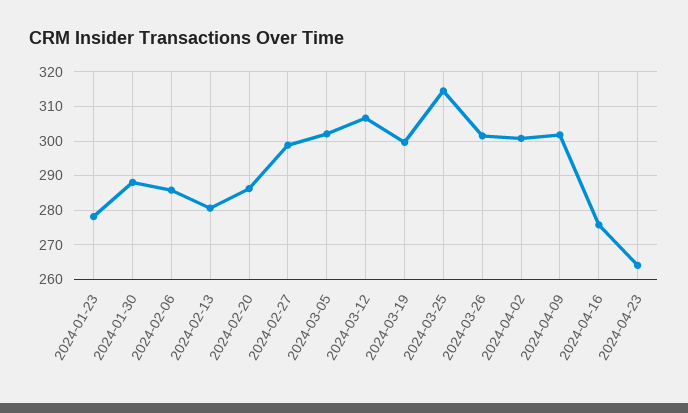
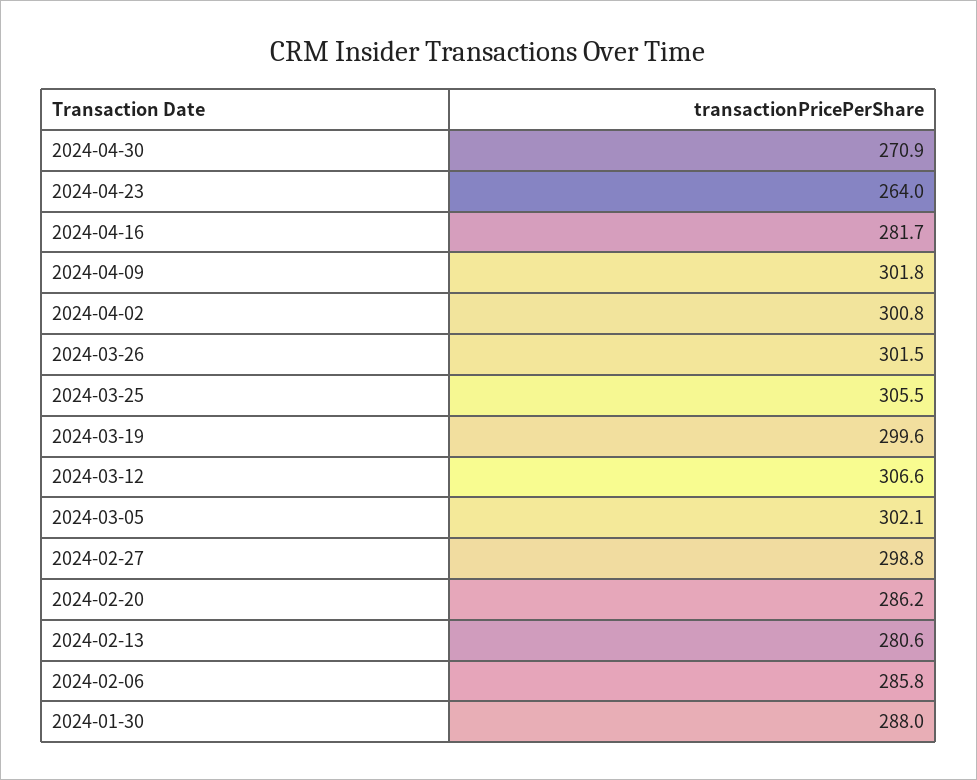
2024-01-23: 278 -> none
2024-03-25: 314 -> 305.5
2024-04-16: 276 -> 281.7
2024-04-30: none -> 270.9

